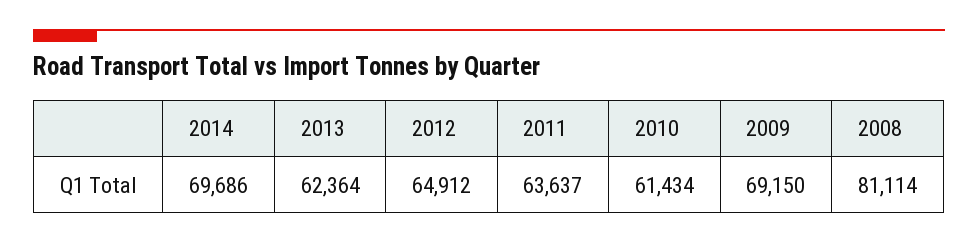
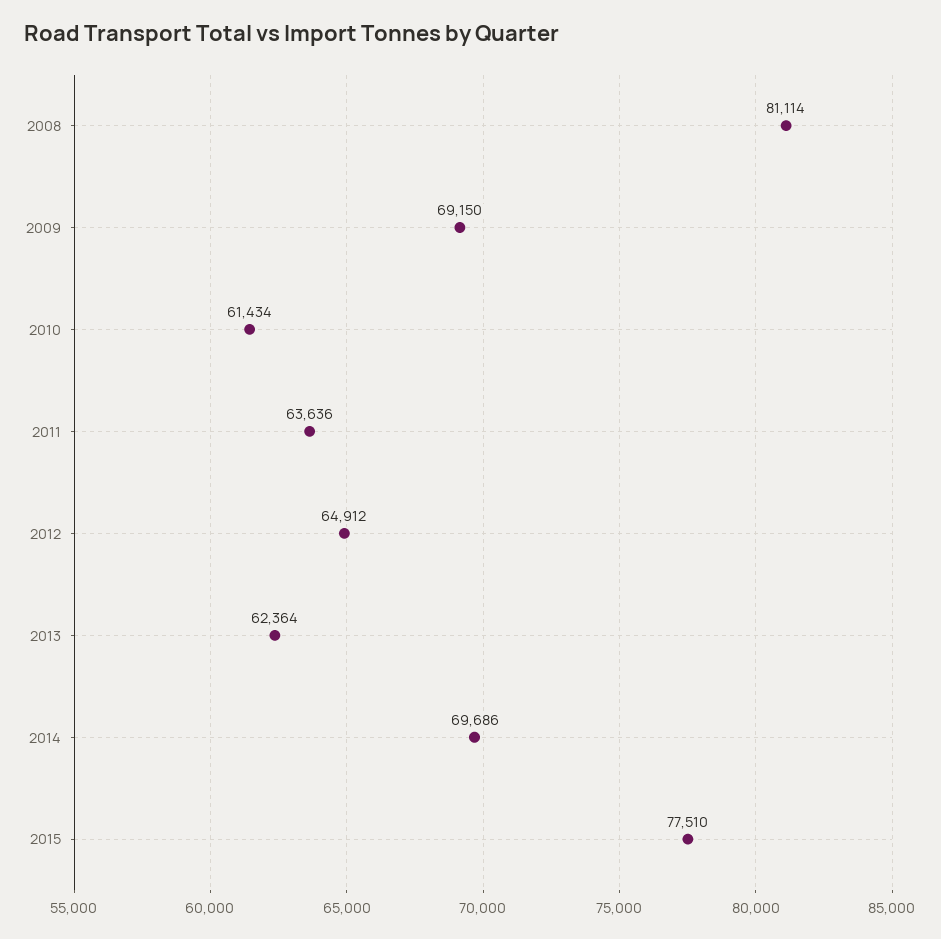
2011: 63637 -> 63636
2015: none -> 77510

